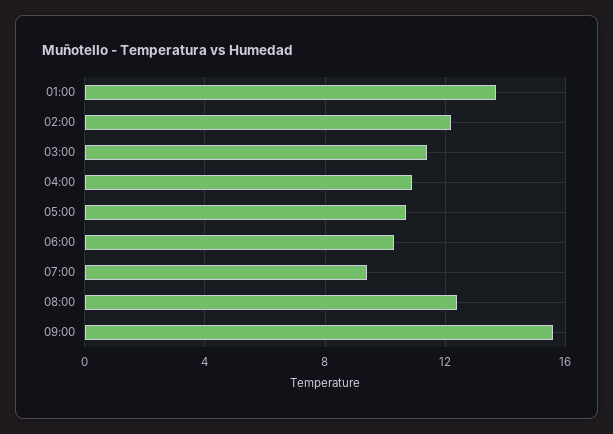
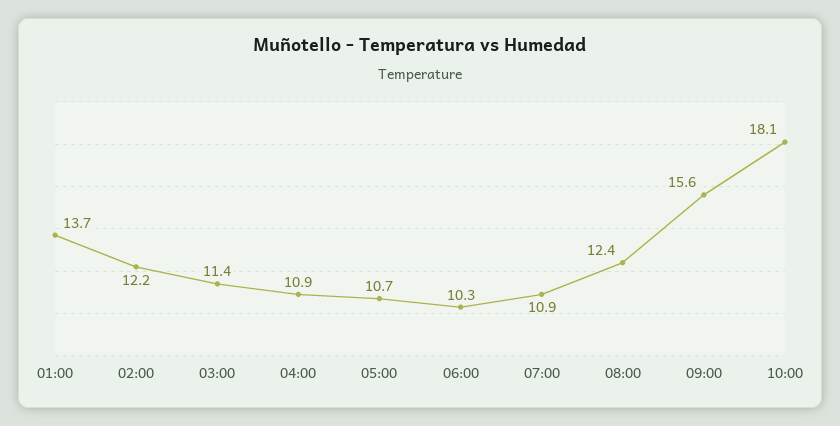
07:00: 9.5 -> 10.9
10:00: none -> 18.1

